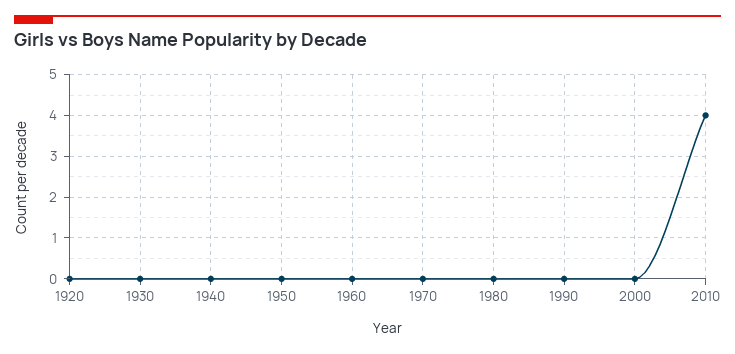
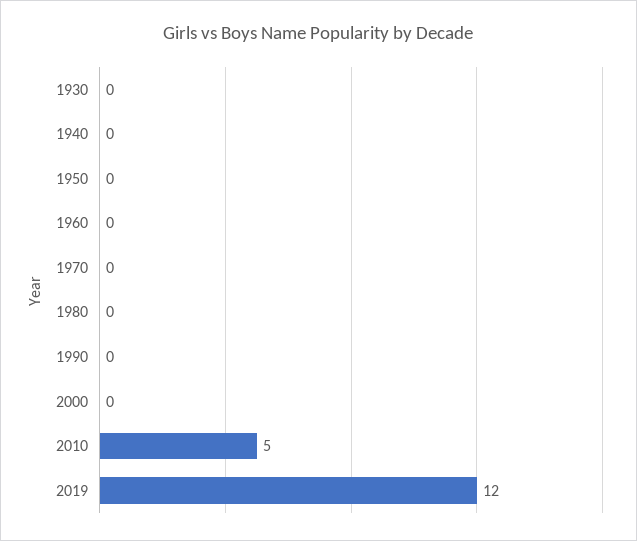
1920: 0 -> none
2010: 4 -> 5
2019: none -> 12

